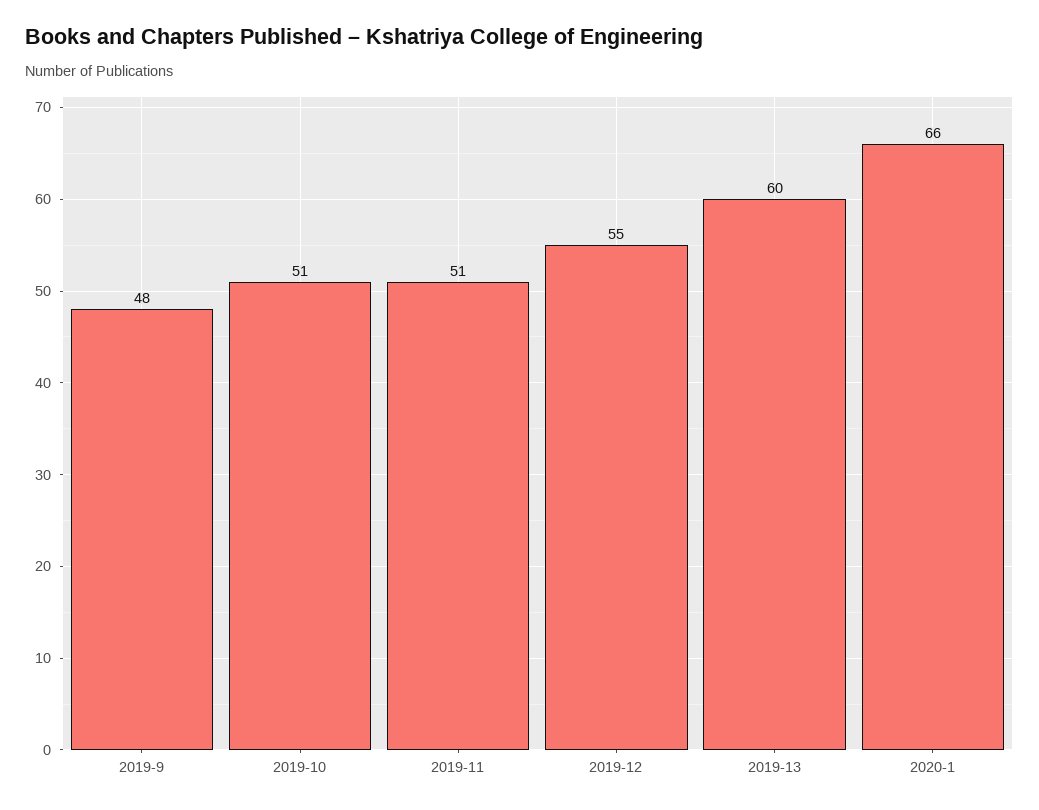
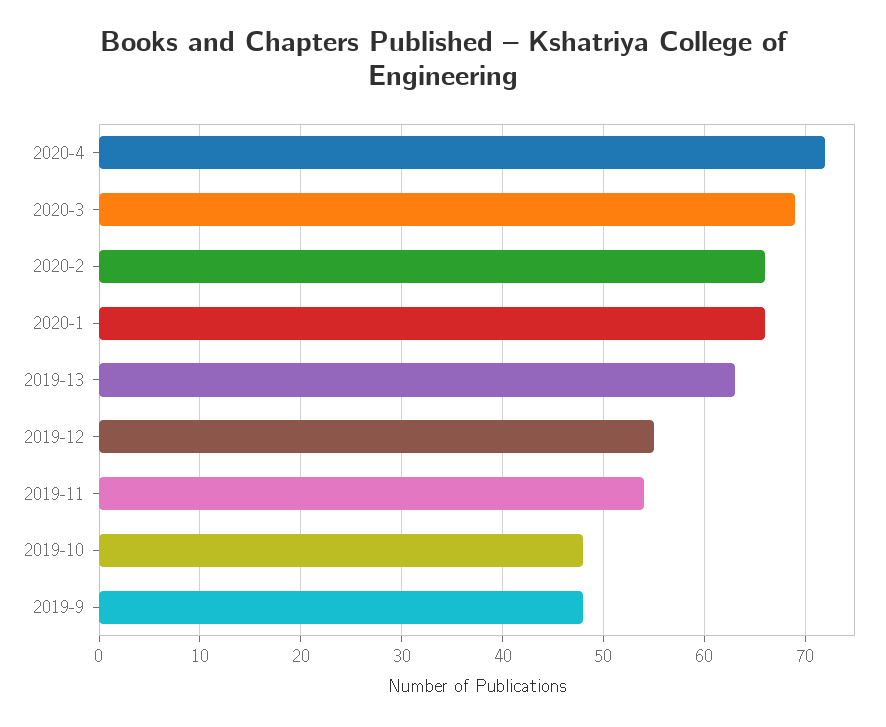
2019-10: 51 -> 48
2019-11: 51 -> 54
2019-13: 60 -> 63
2020-4: none -> 72
2020-3: none -> 69
2020-2: none -> 66

